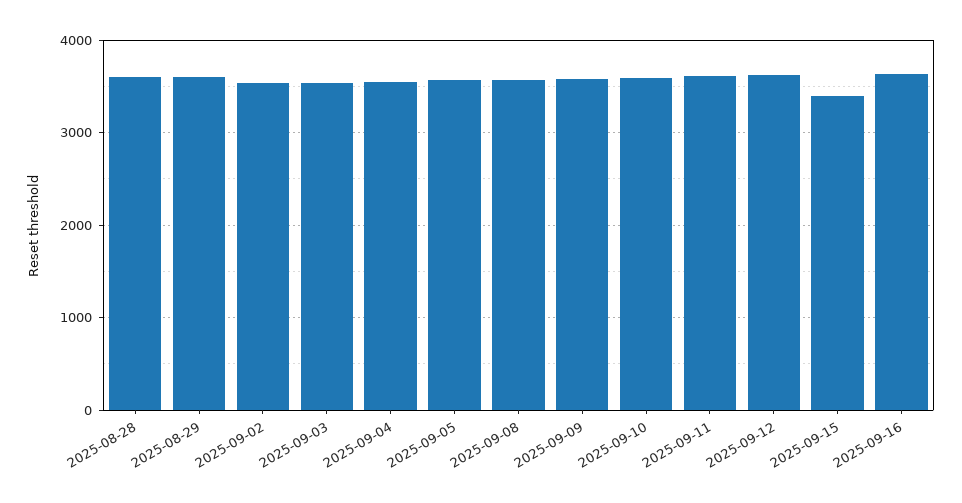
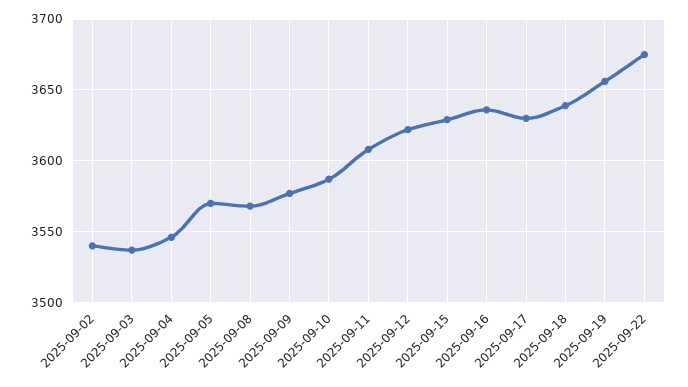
2025-08-28: 3600 -> none
2025-08-29: 3600 -> none
2025-09-15: 3400 -> 3630
2025-09-17: none -> 3630
2025-09-18: none -> 3640
2025-09-19: none -> 3655
2025-09-22: none -> 3675

